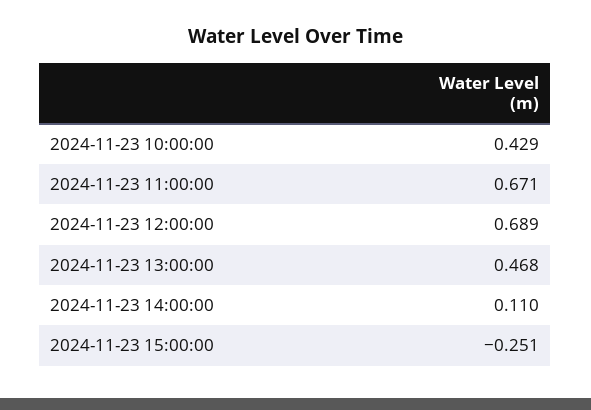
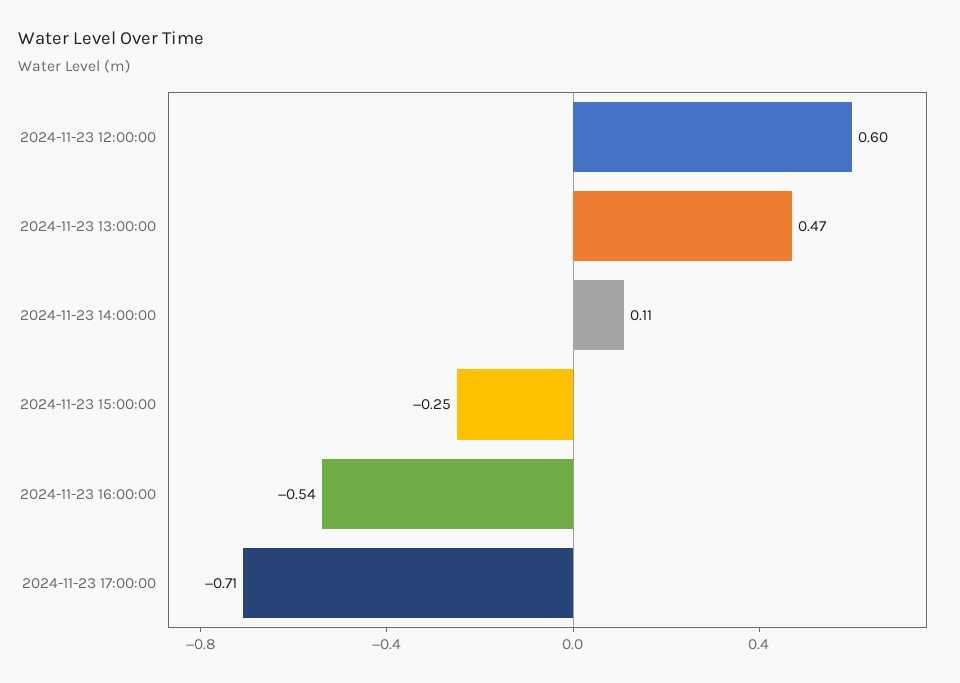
2024-11-23 10:00:00: 0.429 -> none
2024-11-23 11:00:00: 0.671 -> none
2024-11-23 12:00:00: 0.689 -> 0.6
2024-11-23 16:00:00: none -> -0.54
2024-11-23 17:00:00: none -> -0.71

